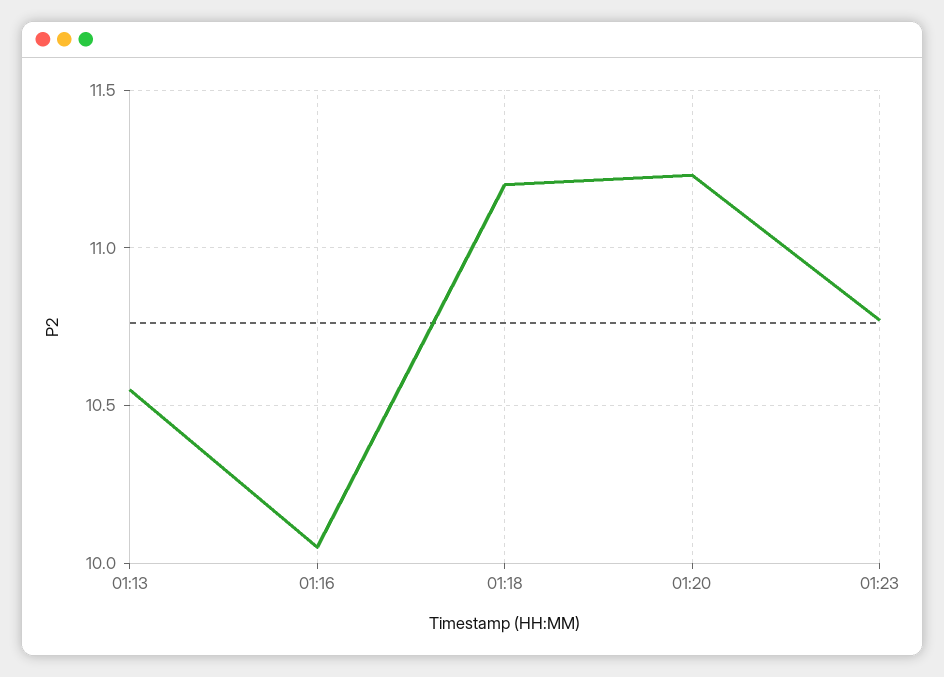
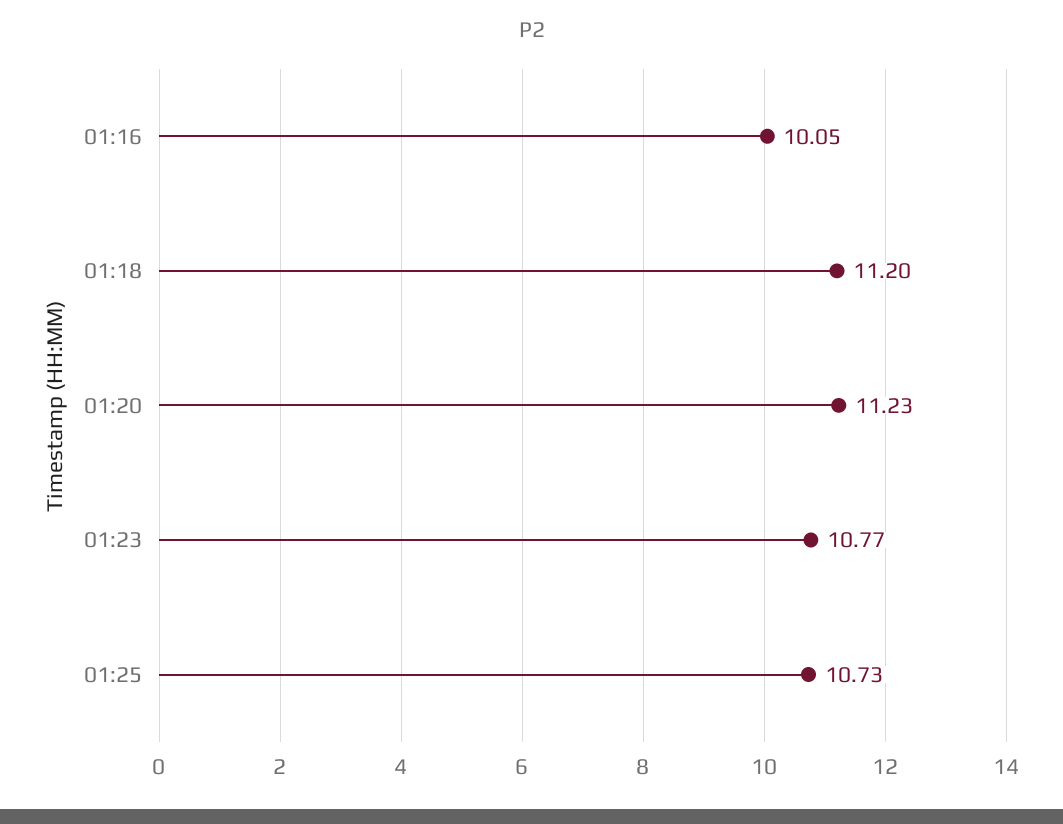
01:13: 10.55 -> none
01:25: none -> 10.73

